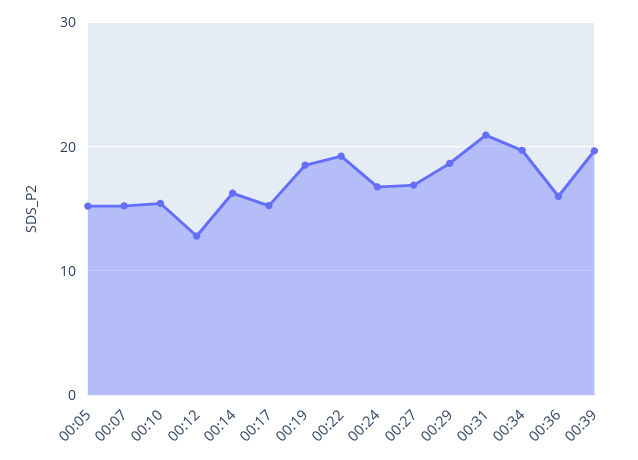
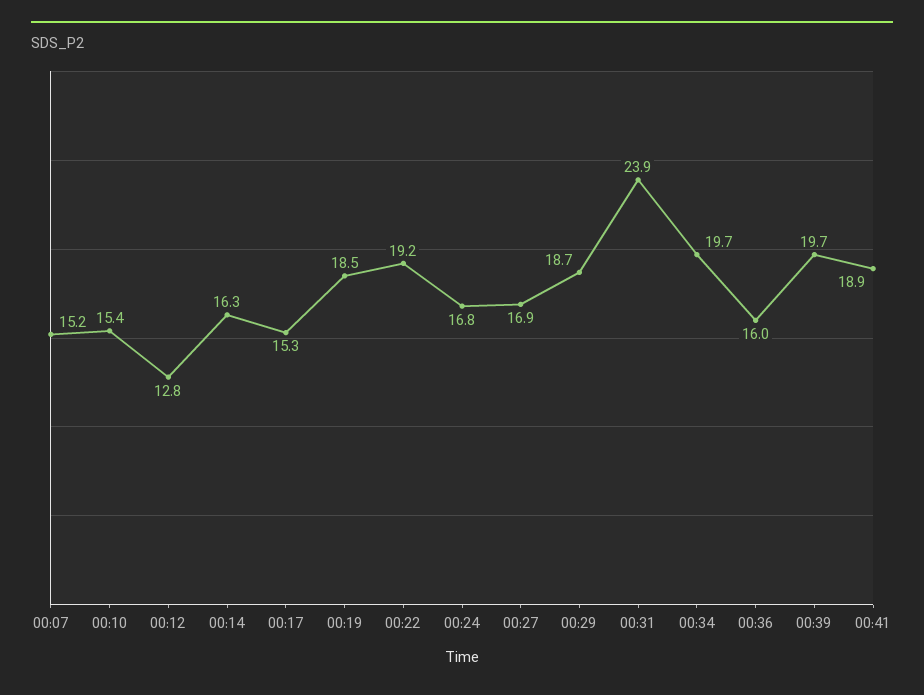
00:05: 15 -> none
00:31: 21 -> 23.9
00:41: none -> 18.9

